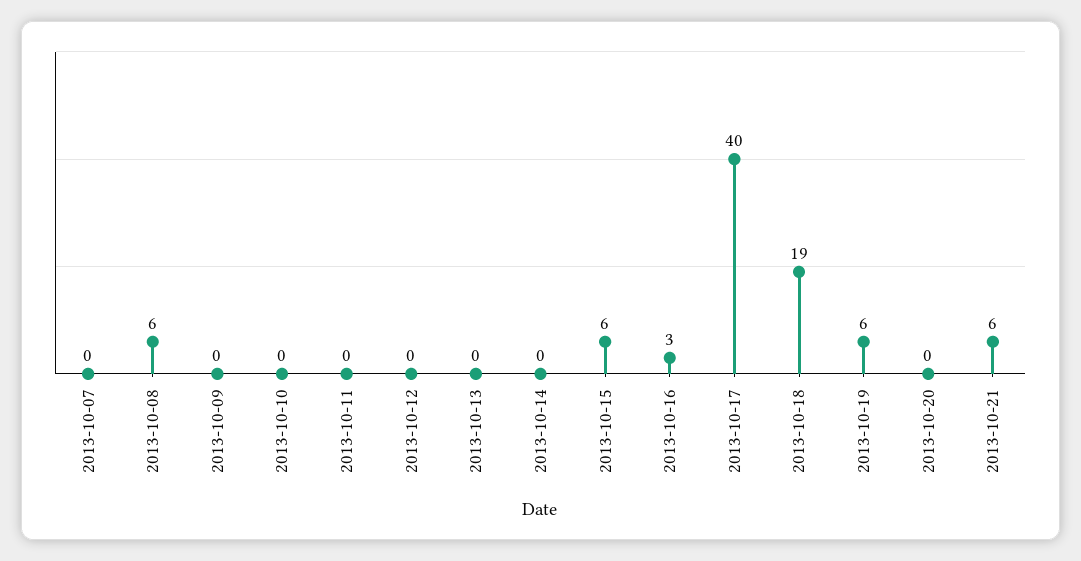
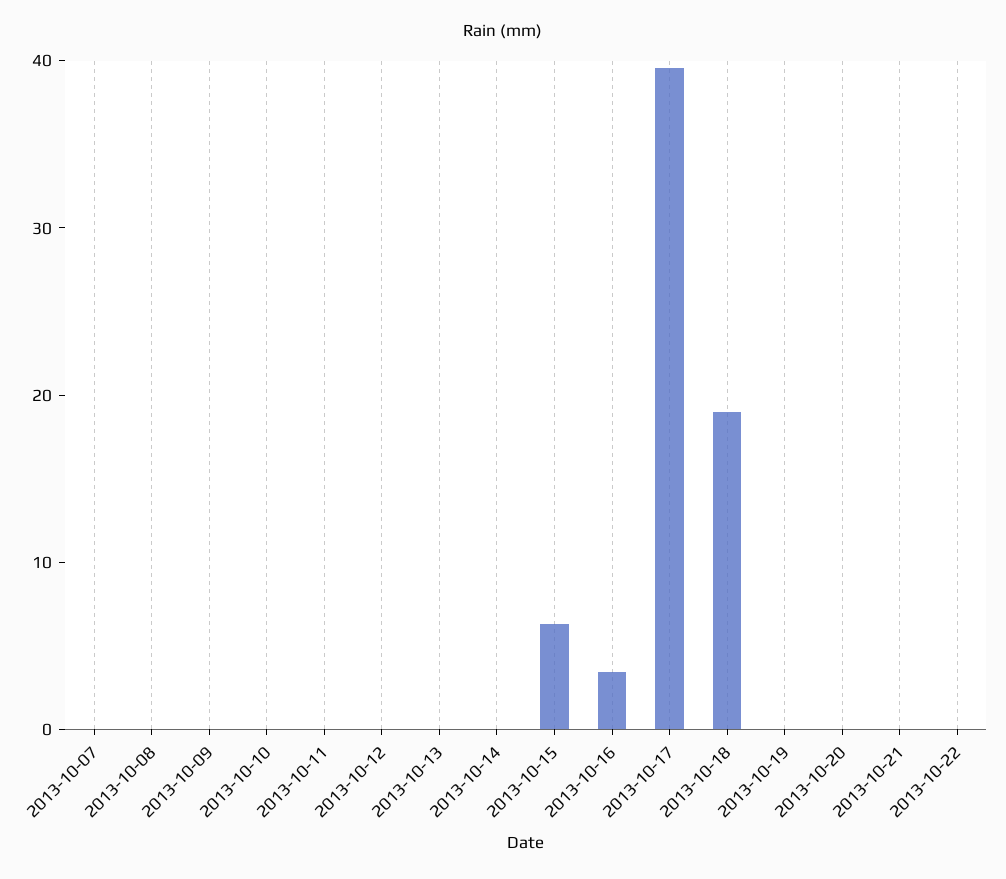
2013-10-08: 6 -> 0
2013-10-19: 6 -> 0
2013-10-21: 6 -> 0
2013-10-22: none -> 0

